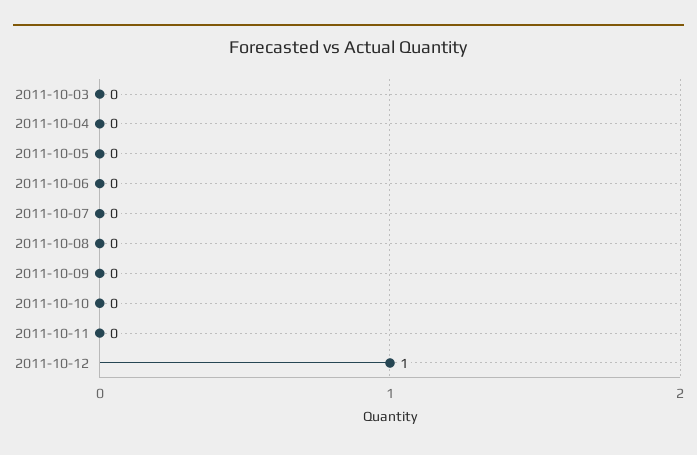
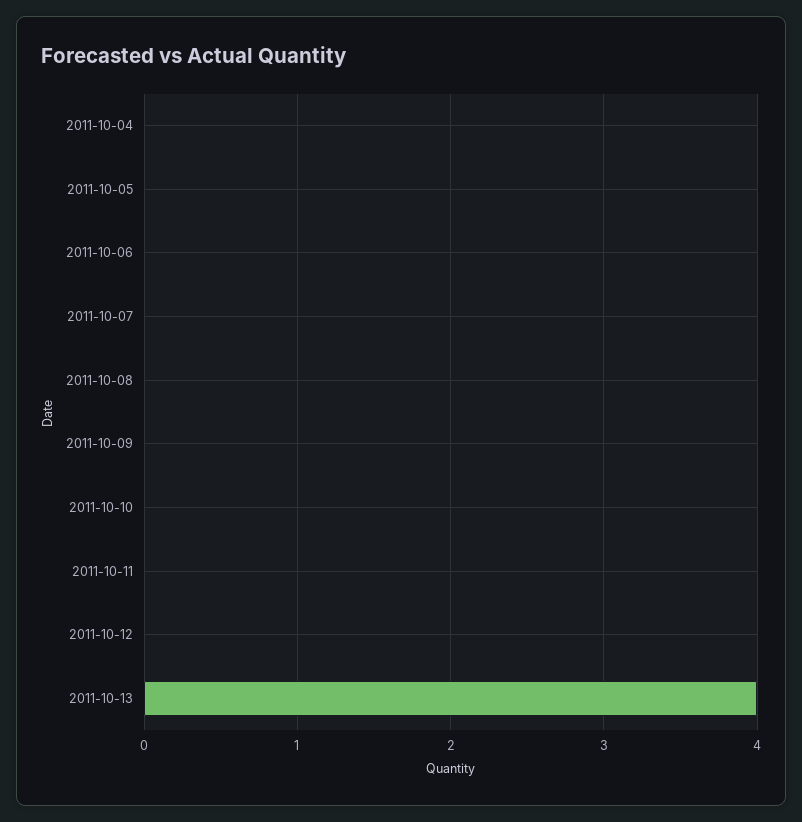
2011-10-03: 0 -> none
2011-10-12: 1 -> 0
2011-10-13: none -> 4

